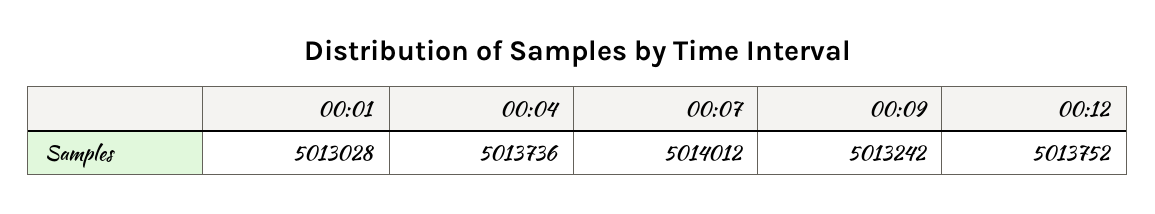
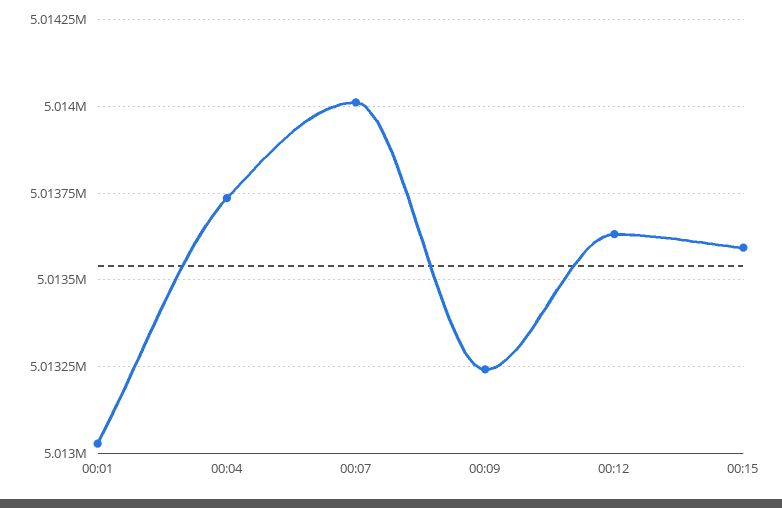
00:12: 5013752 -> 5013625
00:15: none -> 5013600

